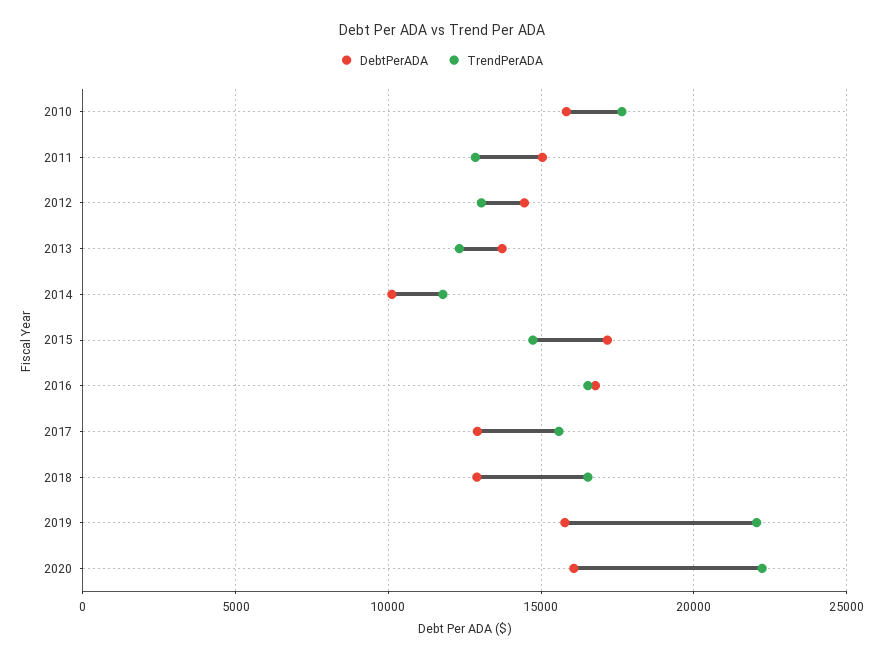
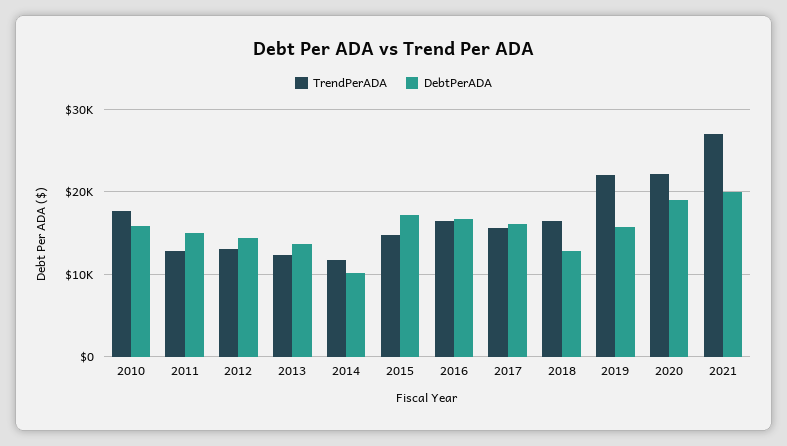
DebtPerADA, 2017: 13000 -> 16000
DebtPerADA, 2020: 16000 -> 19000
TrendPerADA, 2021: none -> 27000
DebtPerADA, 2021: none -> 20000

